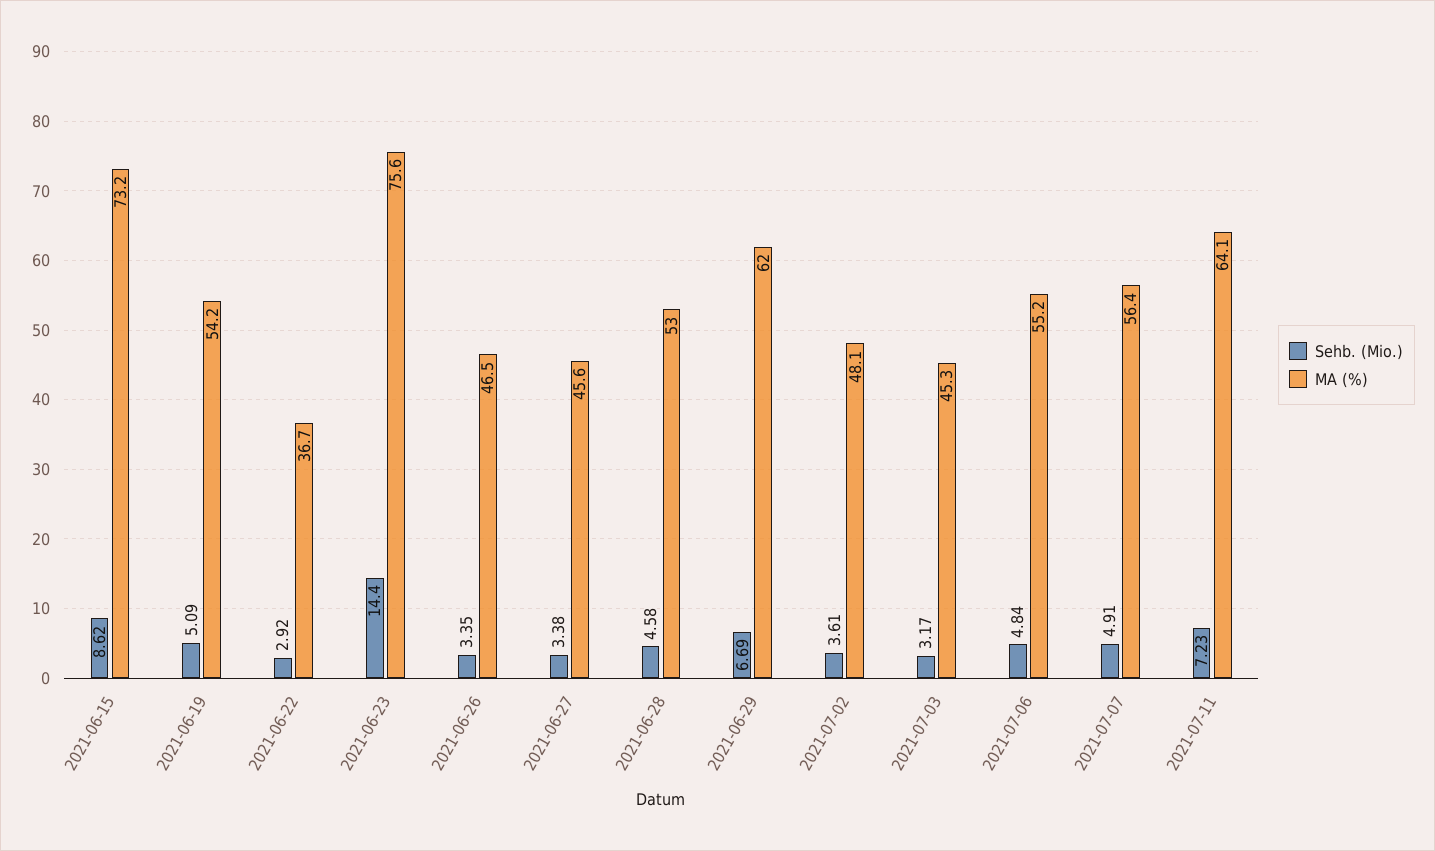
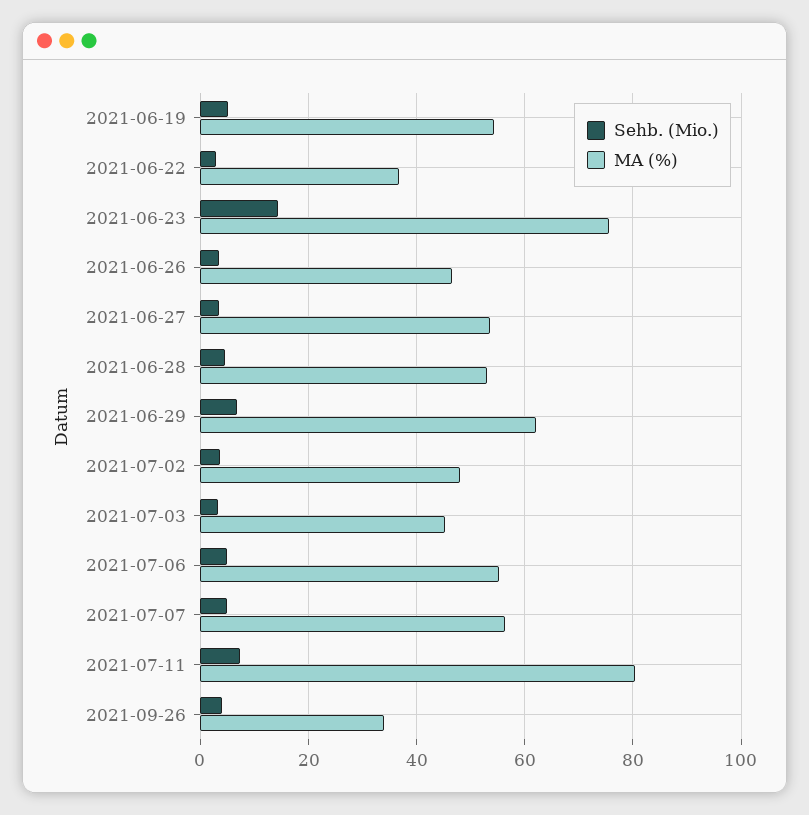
Sehb. (Mio.), 2021-06-15: 8.62 -> none
MA (%), 2021-06-15: 73.2 -> none
MA (%), 2021-06-27: 45.6 -> 54
MA (%), 2021-07-11: 64.1 -> 80
Sehb. (Mio.), 2021-09-26: none -> 4
MA (%), 2021-09-26: none -> 34

